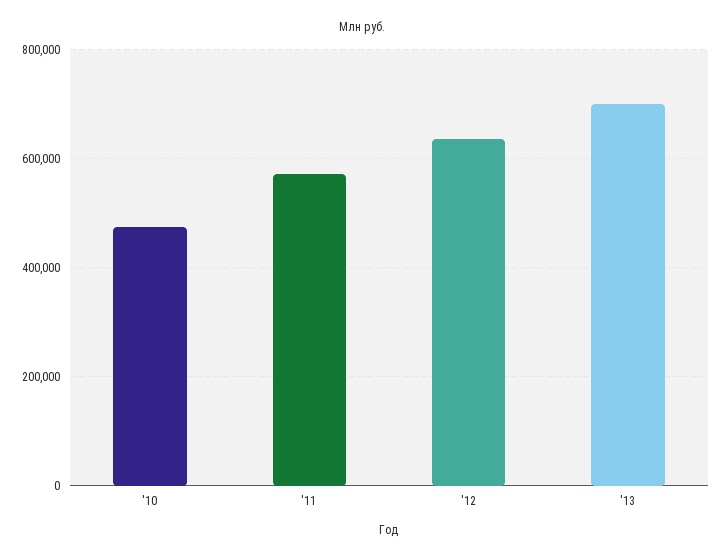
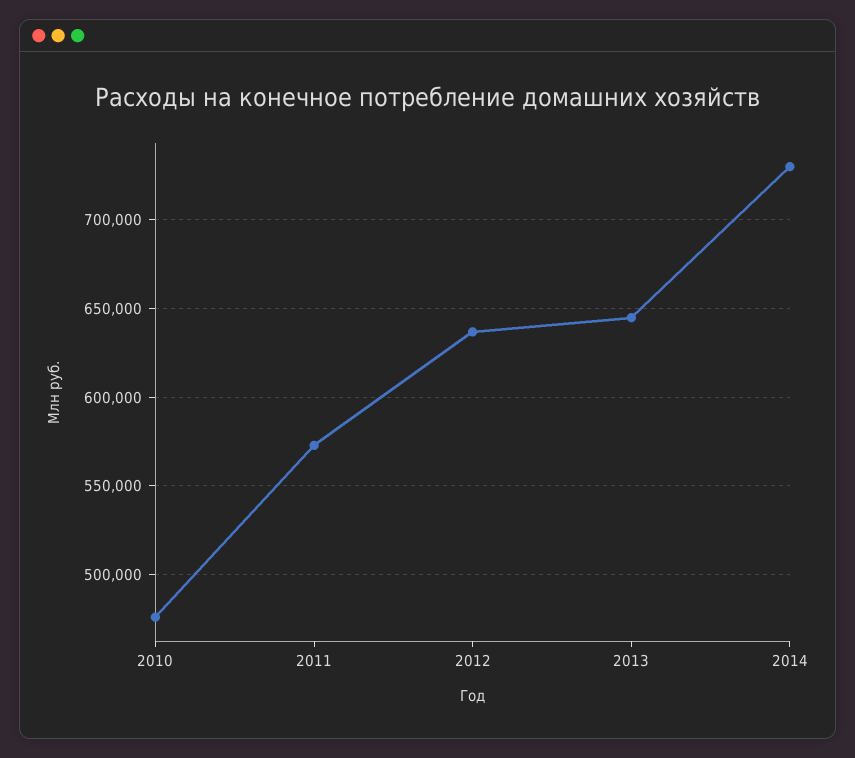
'13: 700000 -> 645000
2014: none -> 730000

